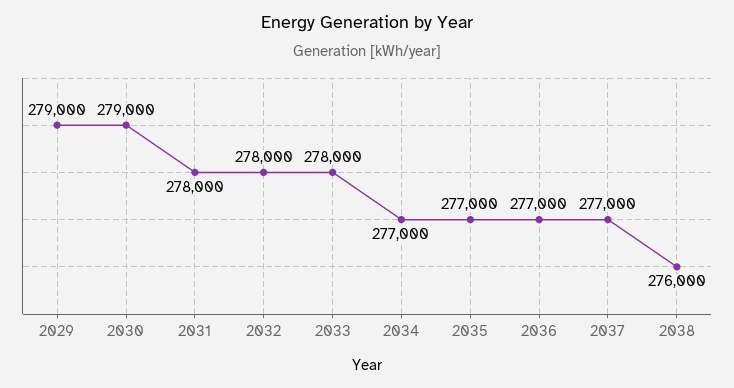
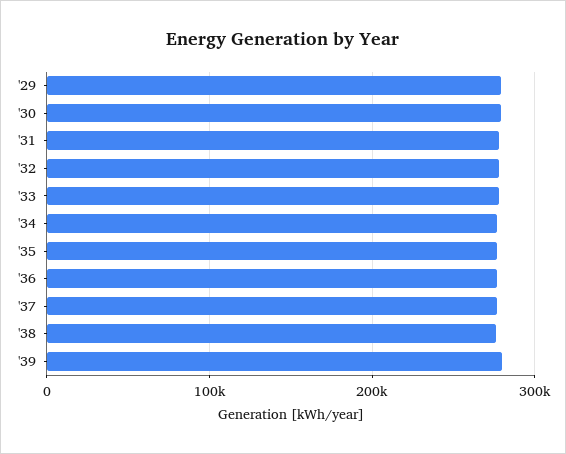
'39: none -> 280000

